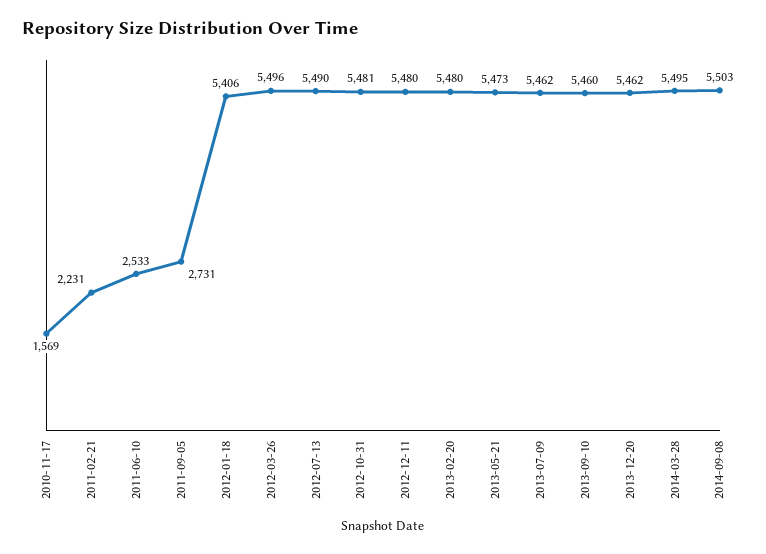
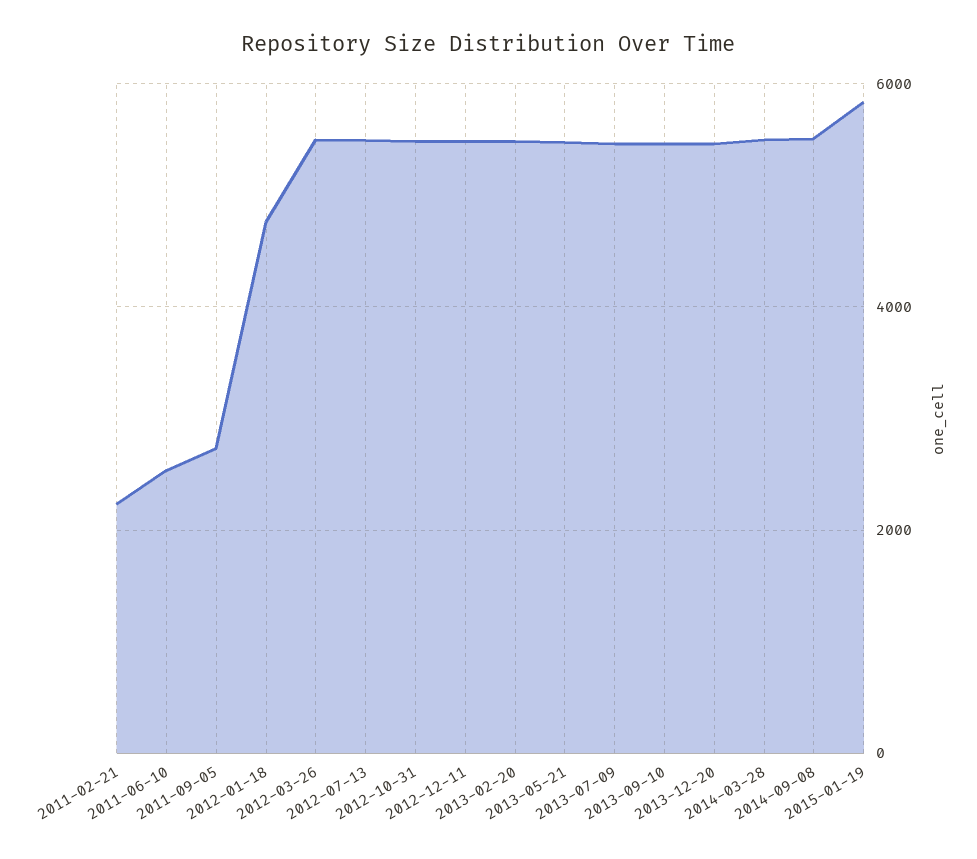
2010-11-17: 1569 -> none
2012-01-18: 5406 -> 4800
2015-01-19: none -> 5800

